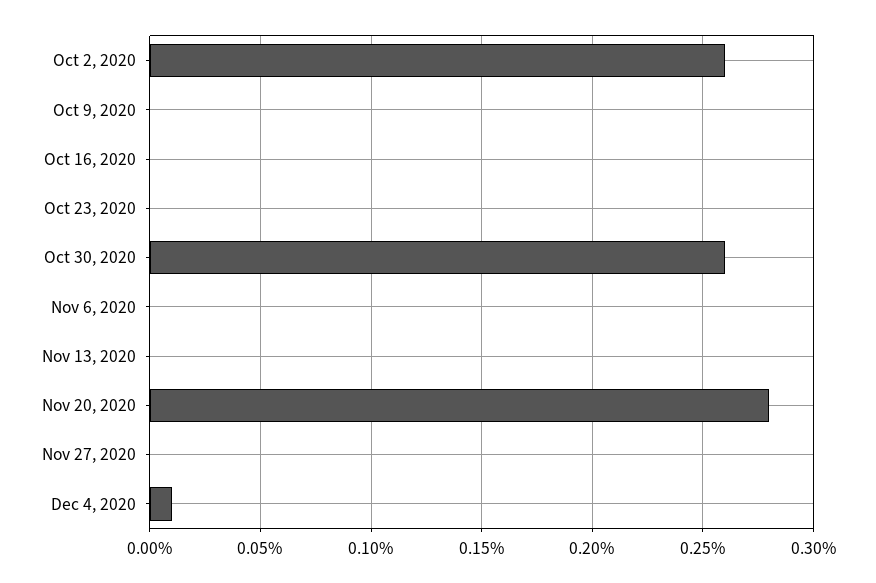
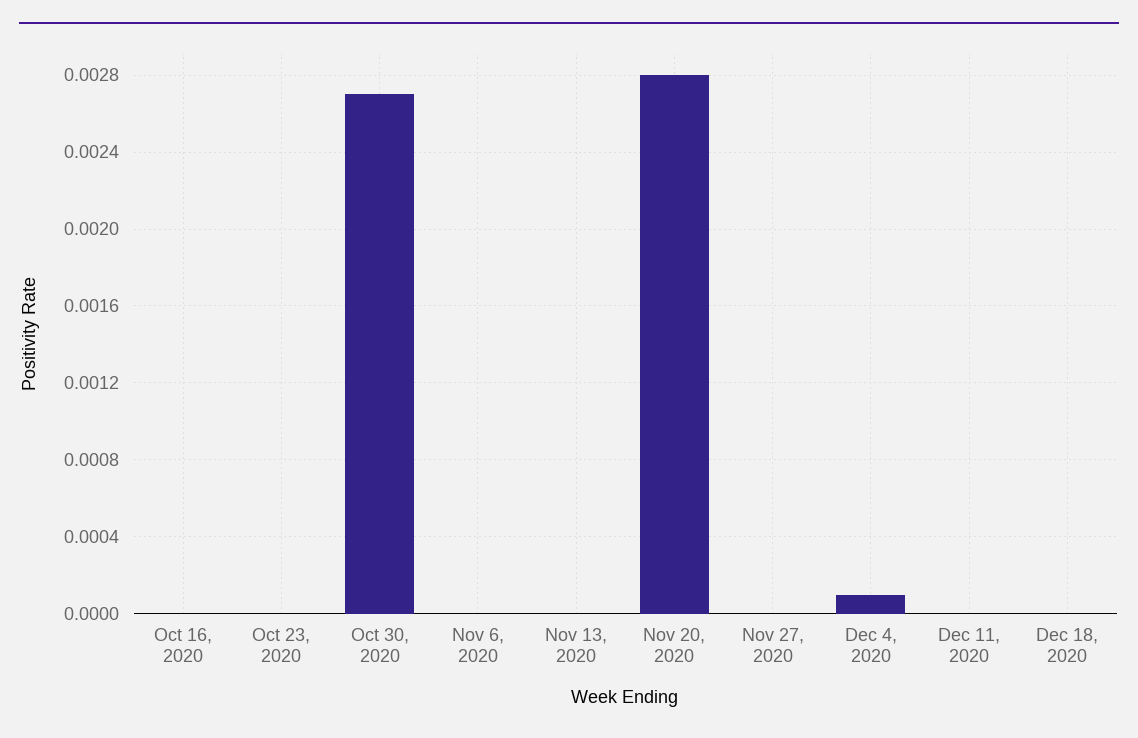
Oct 2, 2020: 0.0026 -> none
Oct 9, 2020: 0 -> none
Oct 30, 2020: 0.0026 -> 0.0027
Dec 11, 2020: none -> 0
Dec 18, 2020: none -> 0

